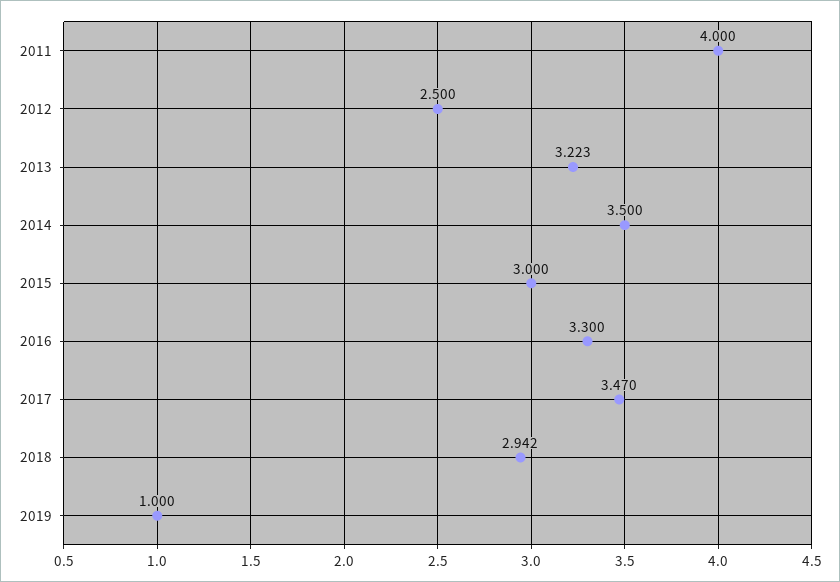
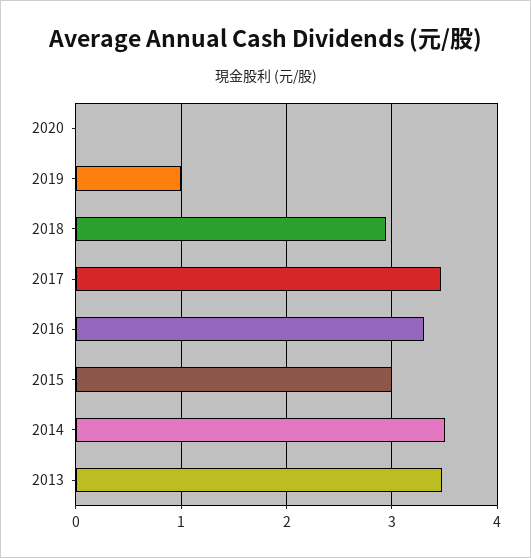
2011: 4 -> none
2012: 2.5 -> none
2013: 3.223 -> 3.5
2020: none -> 0

